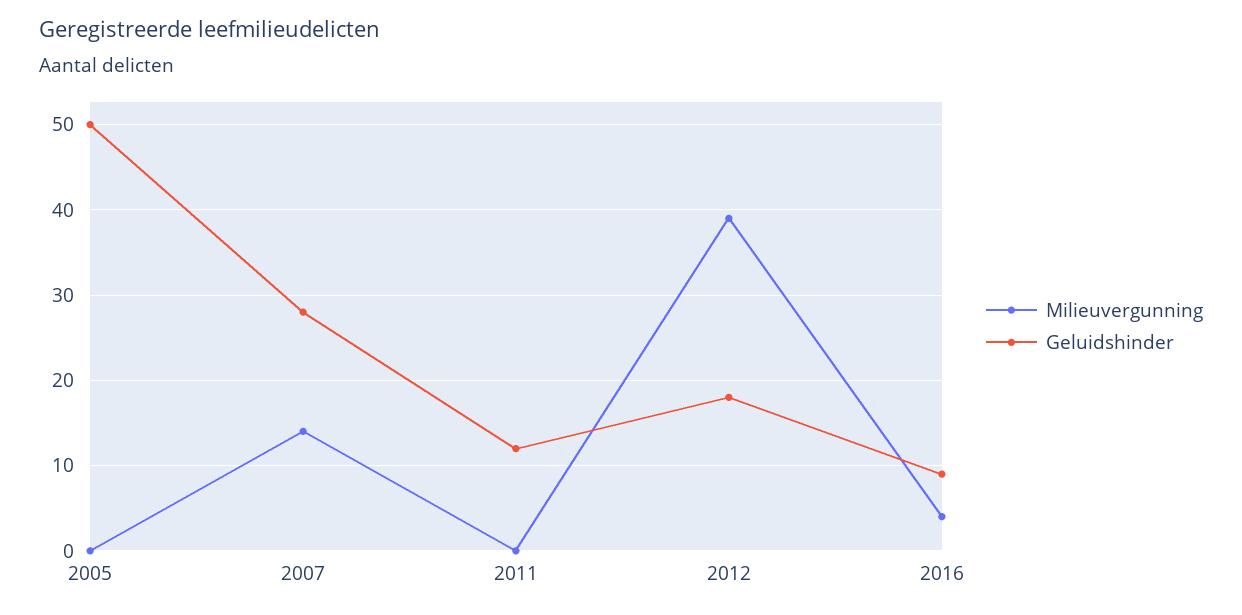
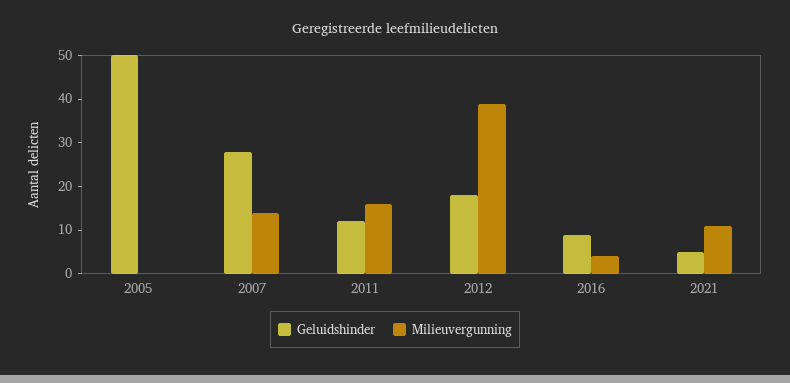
Milieuvergunning, 2011: 0 -> 15
Geluidshinder, 2021: none -> 5
Milieuvergunning, 2021: none -> 10

